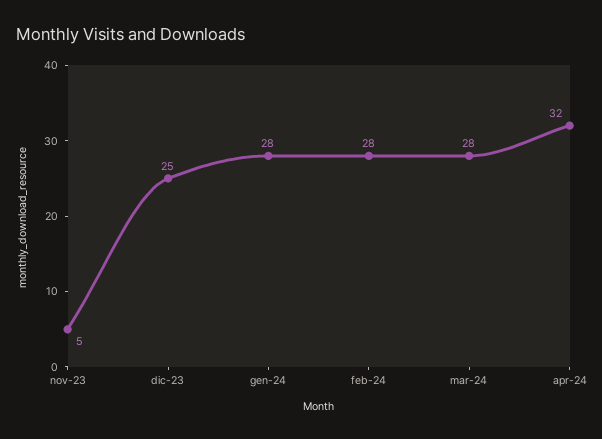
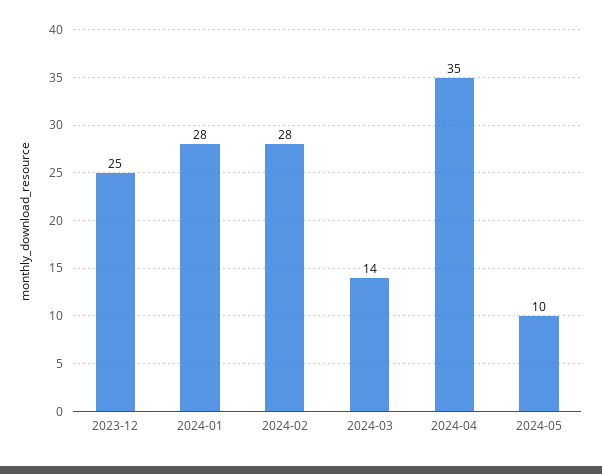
nov-23: 5 -> none
mar-24: 28 -> 14
apr-24: 32 -> 35
2024-05: none -> 10

